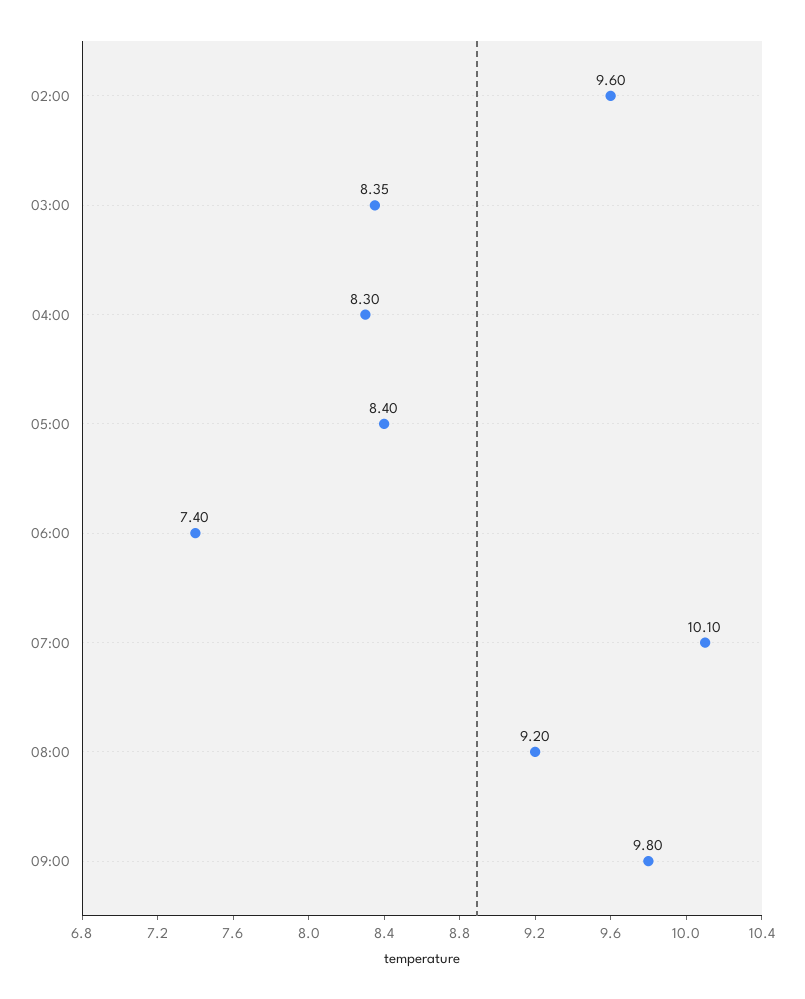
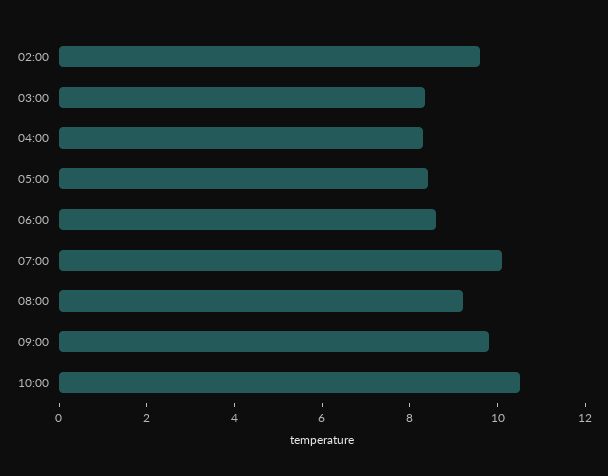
06:00: 7.4 -> 8.5
10:00: none -> 10.5

